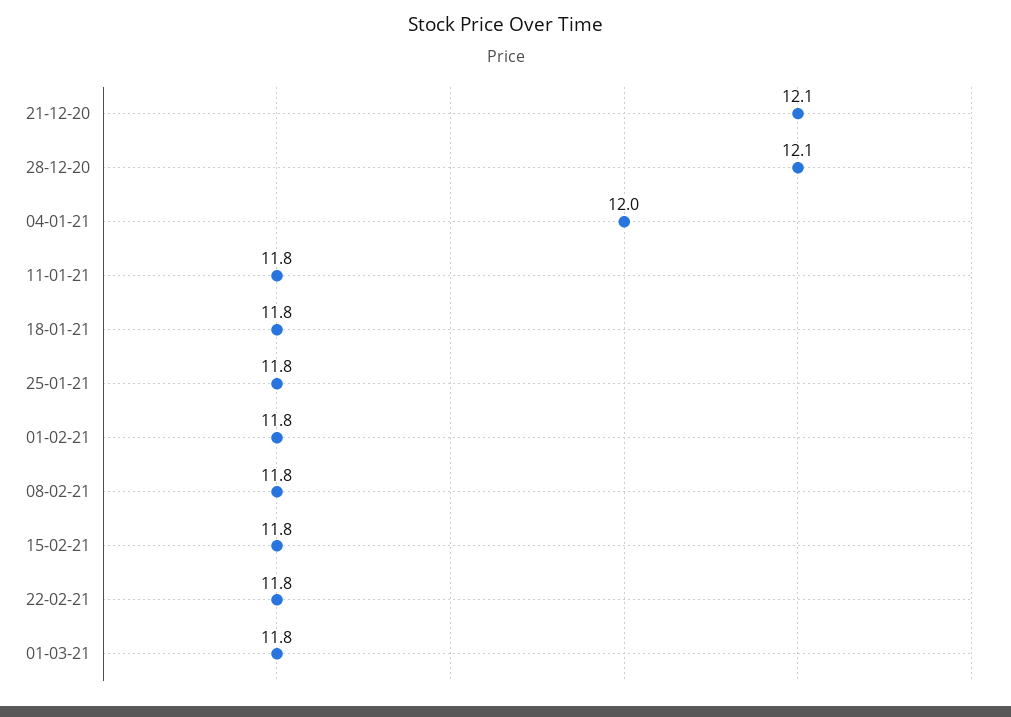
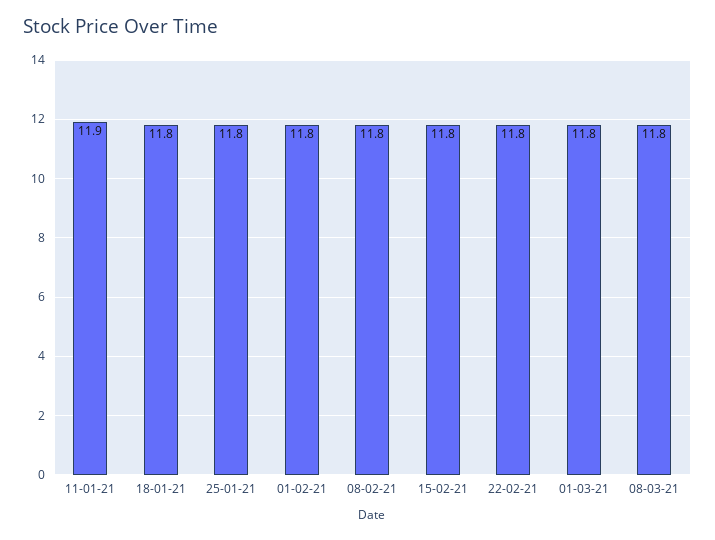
21-12-20: 12.1 -> none
28-12-20: 12.1 -> none
04-01-21: 12 -> none
11-01-21: 11.8 -> 11.9
08-03-21: none -> 11.8

